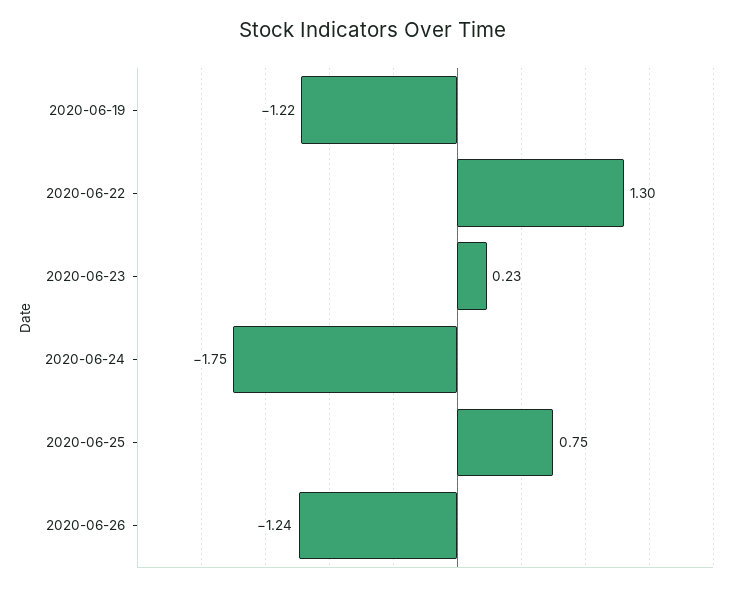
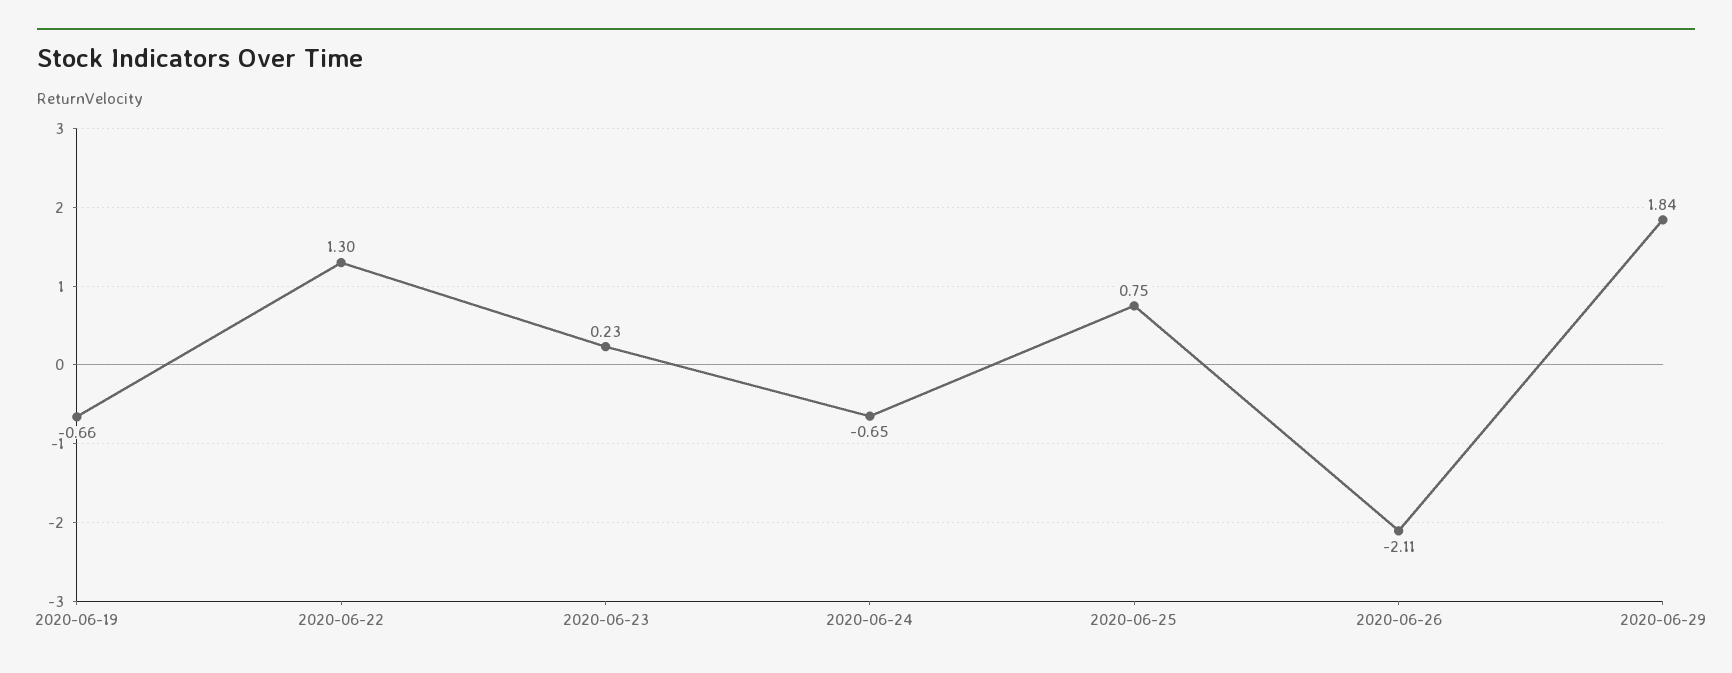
2020-06-19: -1.22 -> -0.66
2020-06-24: -1.75 -> -0.65
2020-06-26: -1.24 -> -2.11
2020-06-29: none -> 1.84

